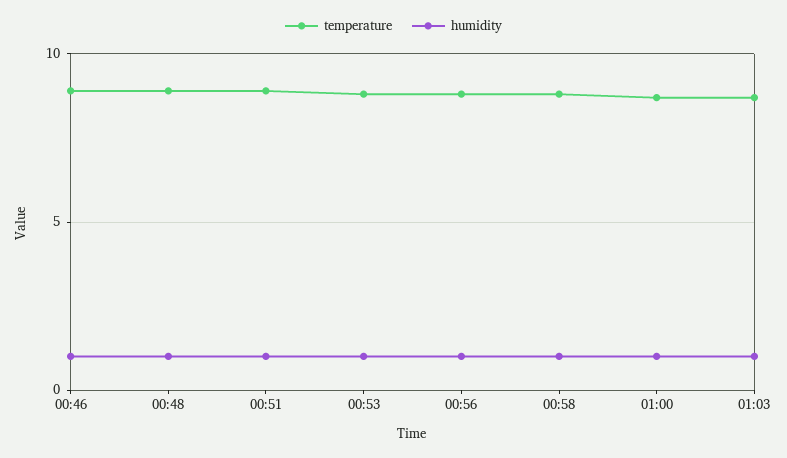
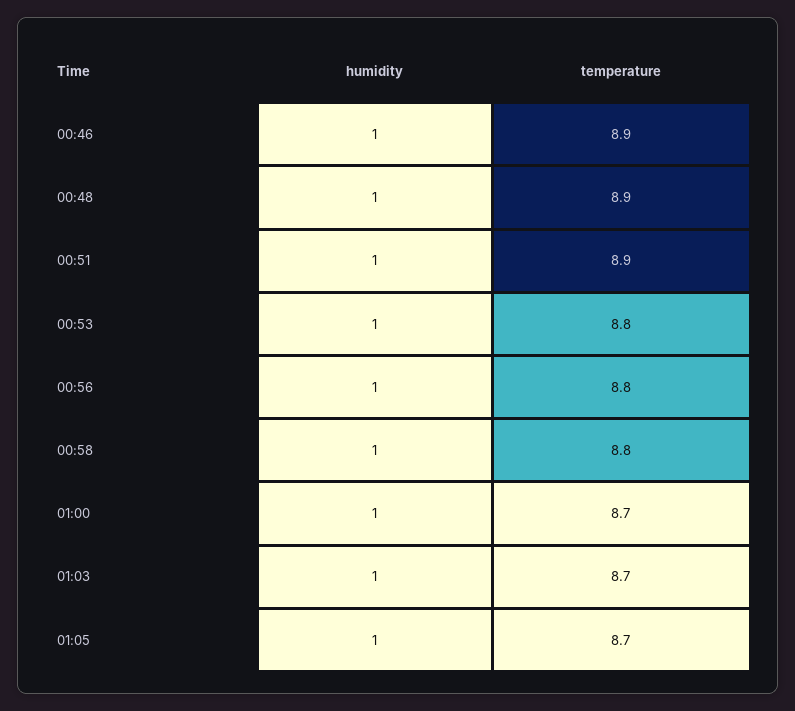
humidity, 01:05: none -> 1
temperature, 01:05: none -> 8.7

